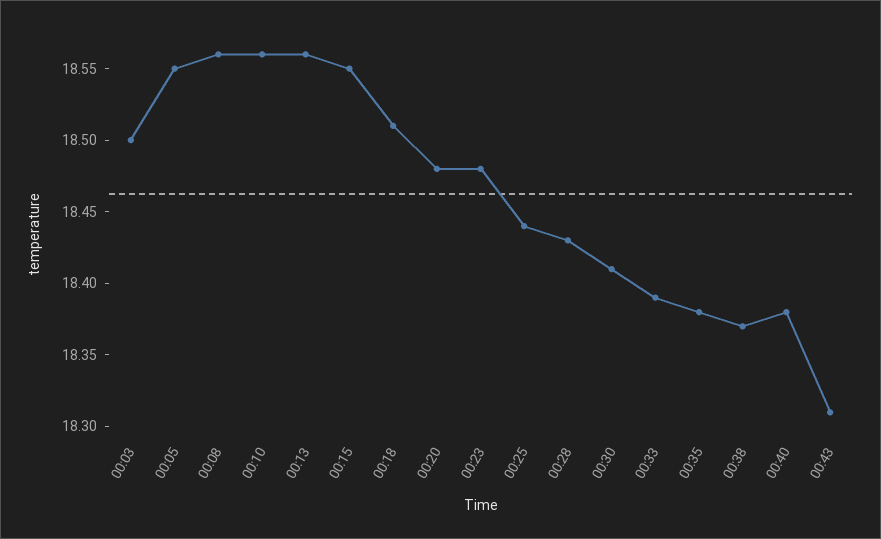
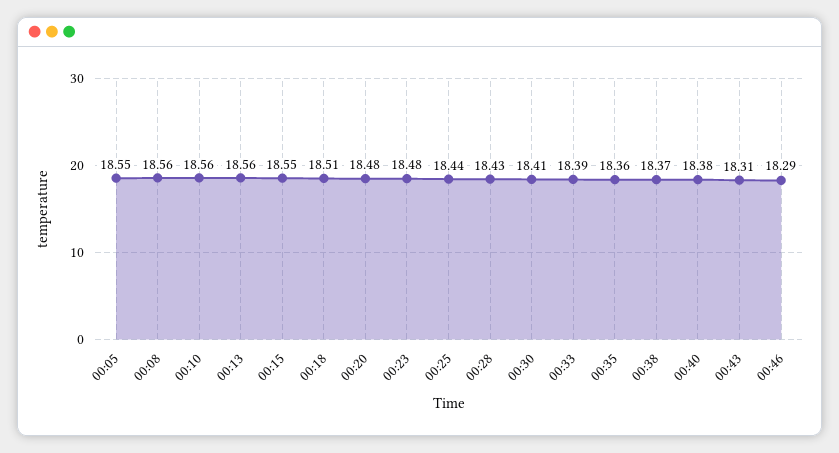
00:03: 18.5 -> none
00:35: 18.38 -> 18.36
00:46: none -> 18.29

